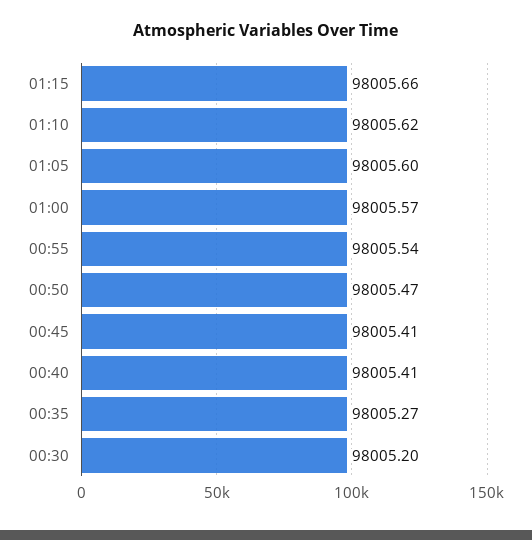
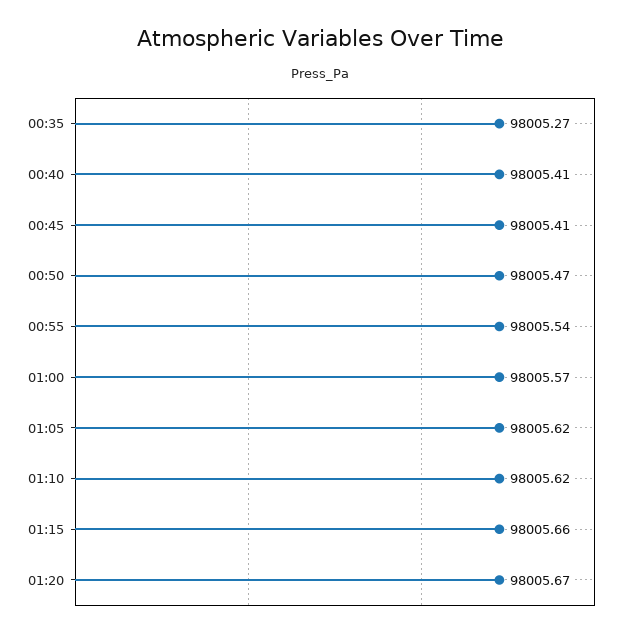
01:05: 98005.6 -> 98005.62
00:30: 98005.2 -> none
01:20: none -> 98005.67

